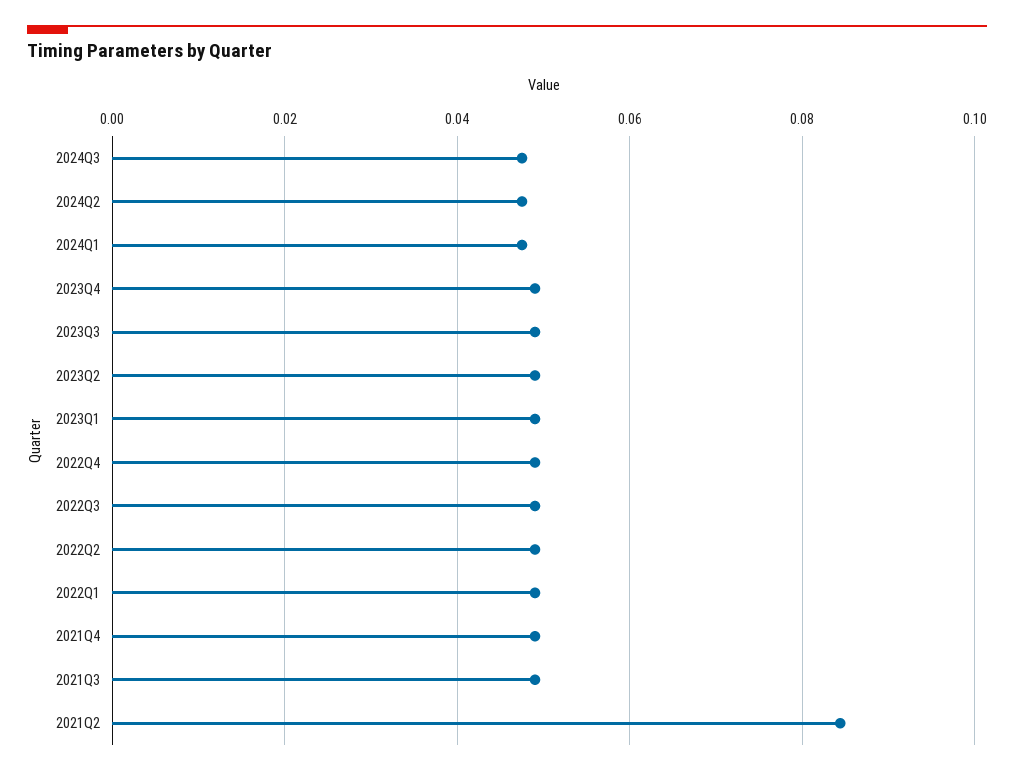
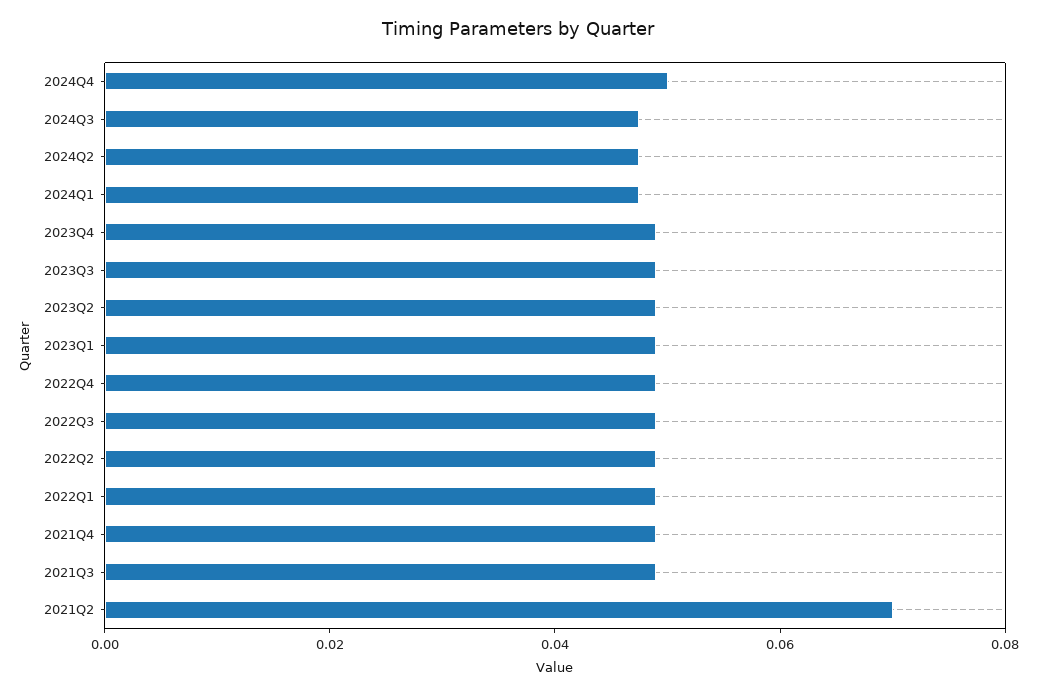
2021Q2: 0.084 -> 0.07
2024Q4: none -> 0.05

